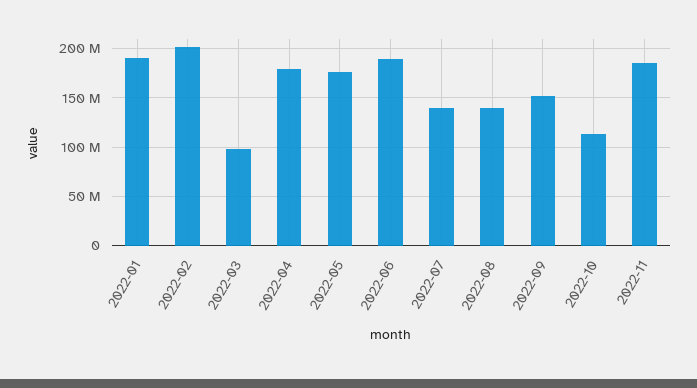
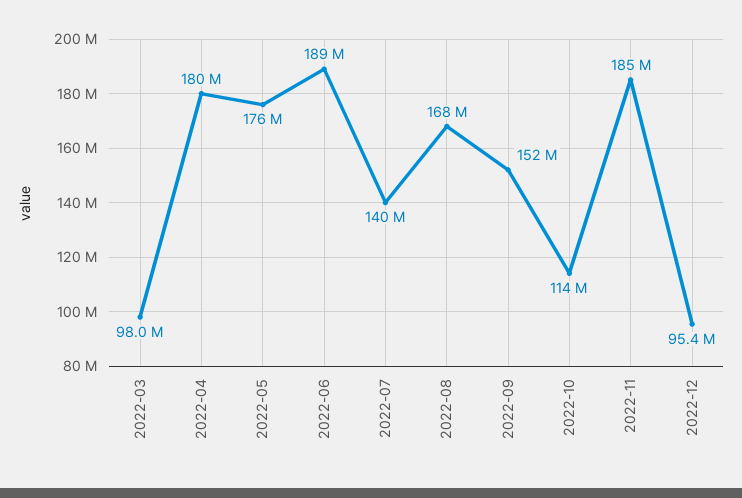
2022-01: 190000000 -> none
2022-02: 200000000 -> none
2022-08: 140000000 -> 168000000
2022-12: none -> 95400000

